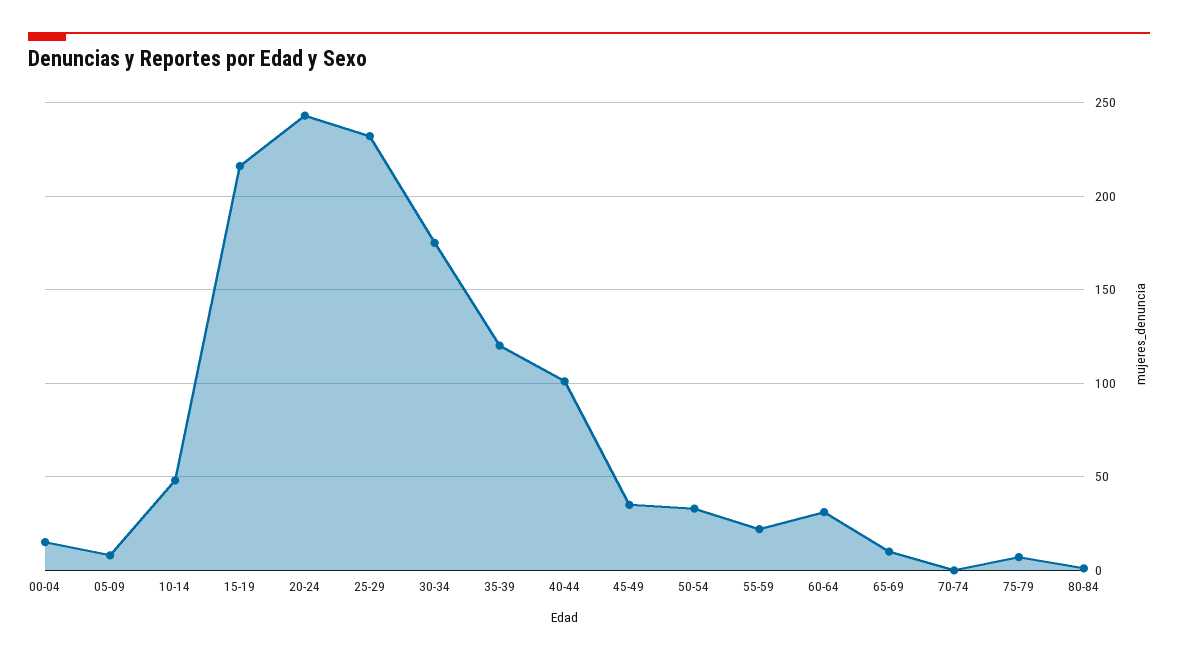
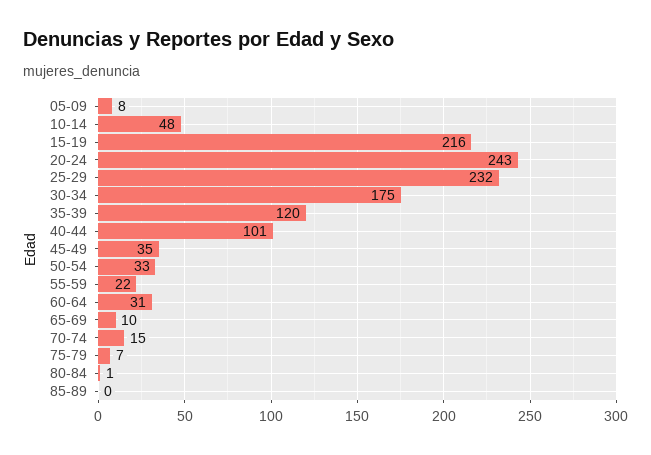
00-04: 15 -> none
70-74: 0 -> 15
85-89: none -> 0

